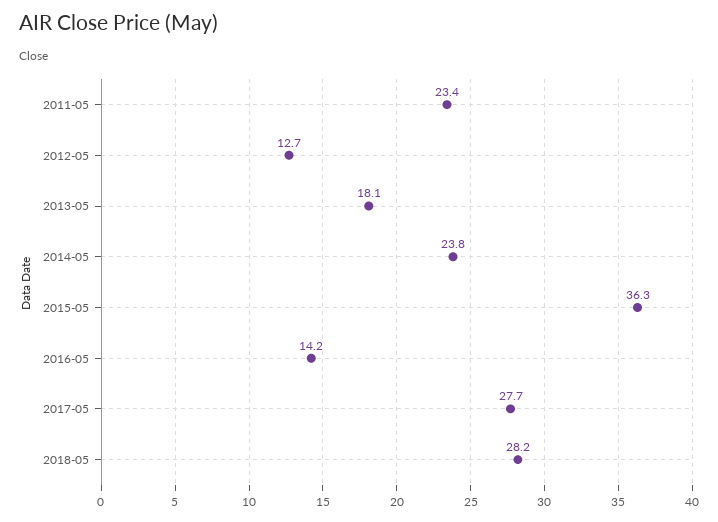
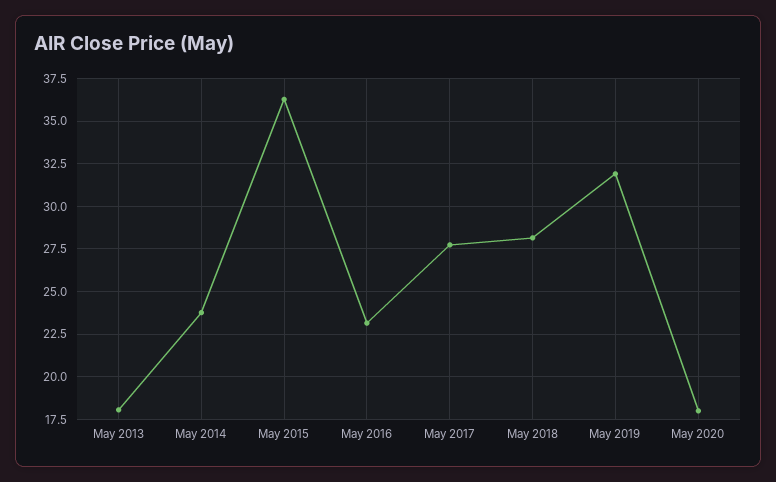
2011-05: 23.4 -> none
2012-05: 12.7 -> none
2016-05: 14.2 -> 23
May 2019: none -> 32
May 2020: none -> 18

